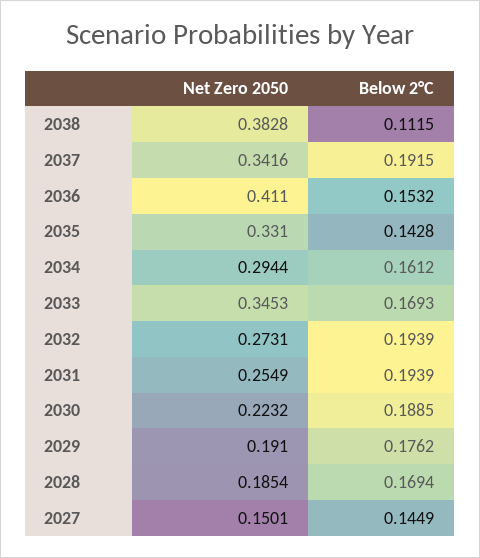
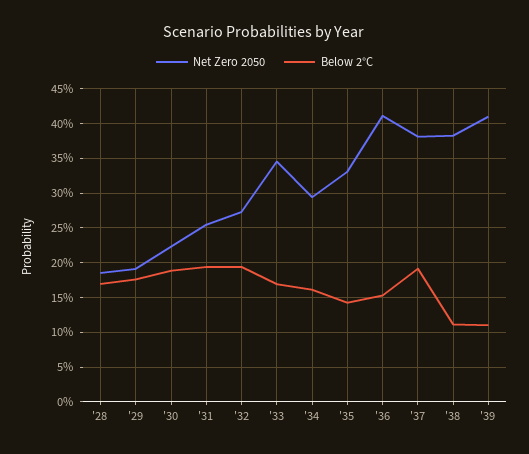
Net Zero 2050, 2037: 0.3416 -> 0.38
Net Zero 2050, 2027: 0.1501 -> none
Below 2°C, 2027: 0.1449 -> none
Net Zero 2050, '39: none -> 0.41
Below 2°C, '39: none -> 0.11

